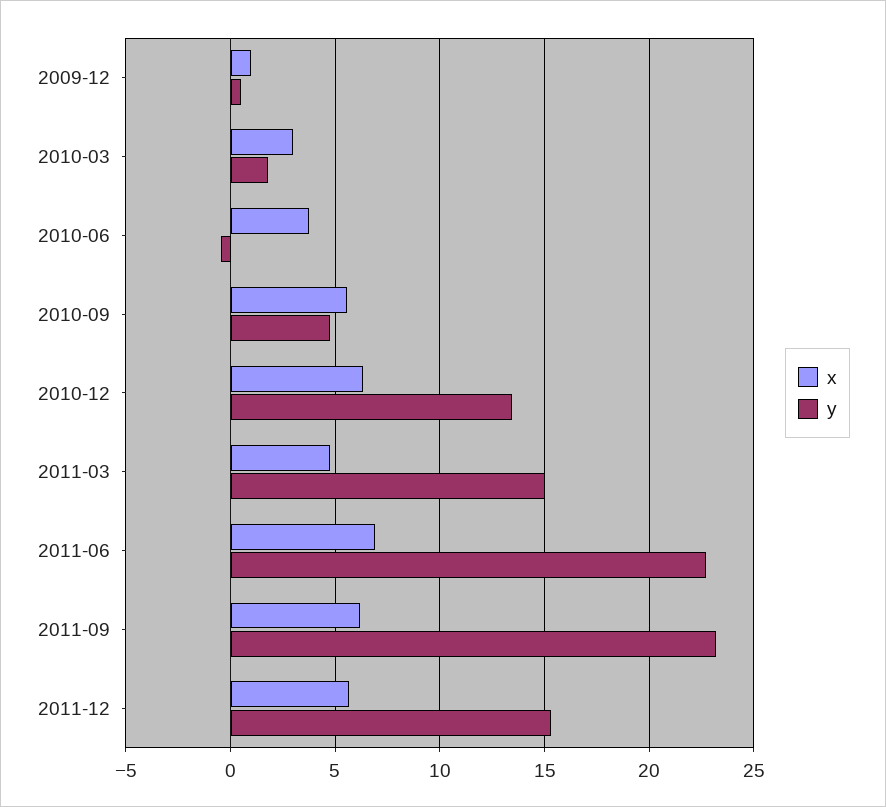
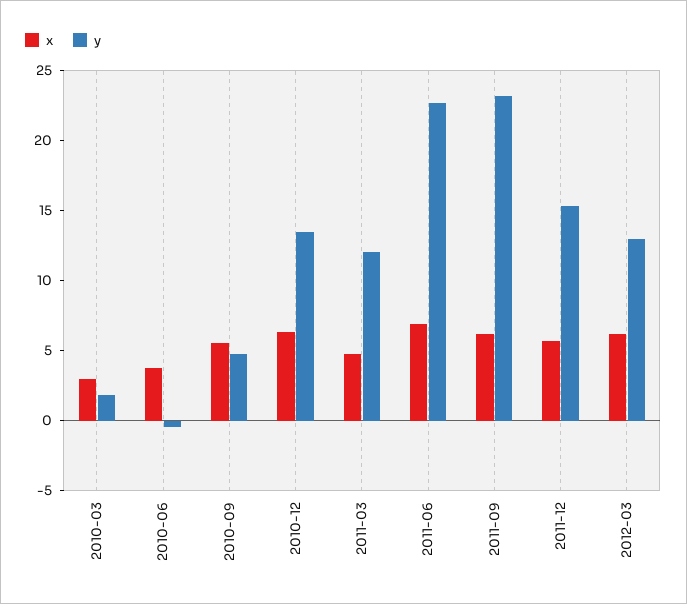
x, 2009-12: 1 -> none
y, 2009-12: 0.5 -> none
y, 2011-03: 15 -> 12
x, 2012-03: none -> 6
y, 2012-03: none -> 13

